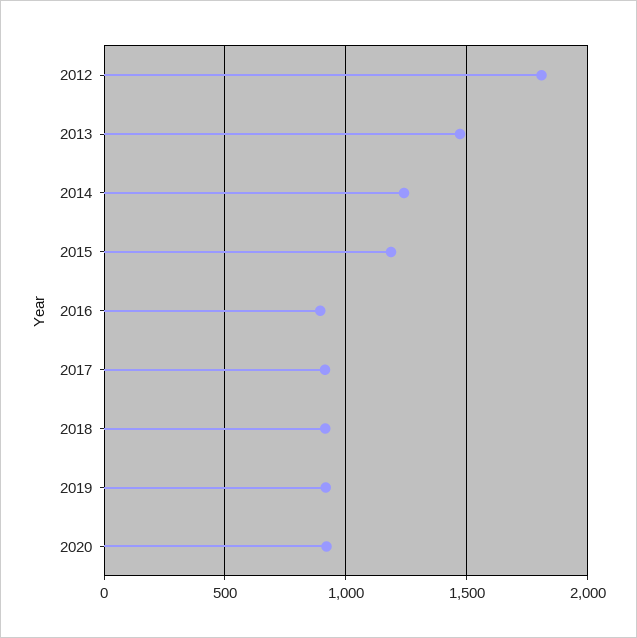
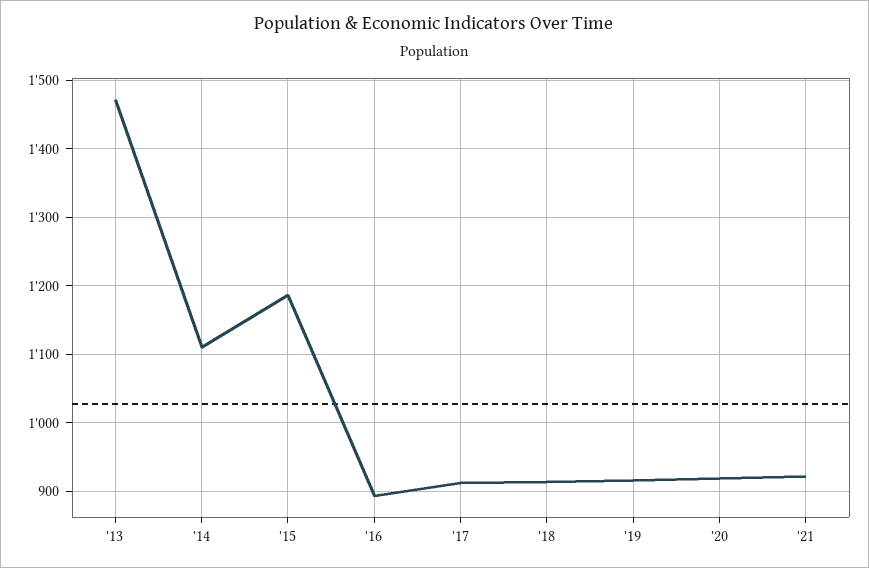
2012: 1800 -> none
2014: 1250 -> 1110
'21: none -> 920

